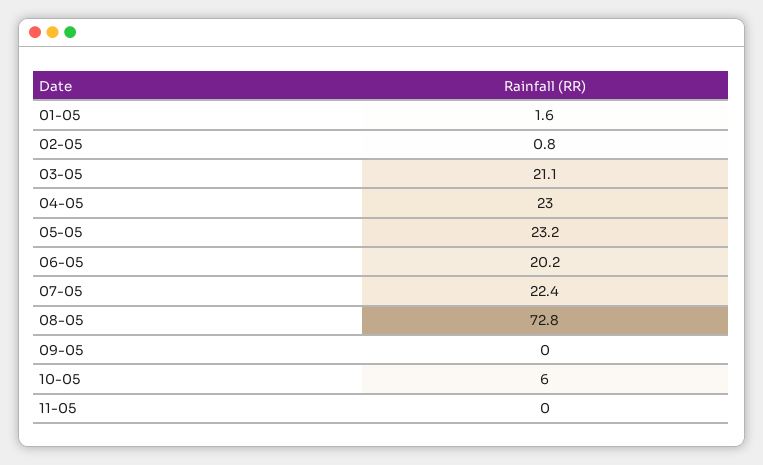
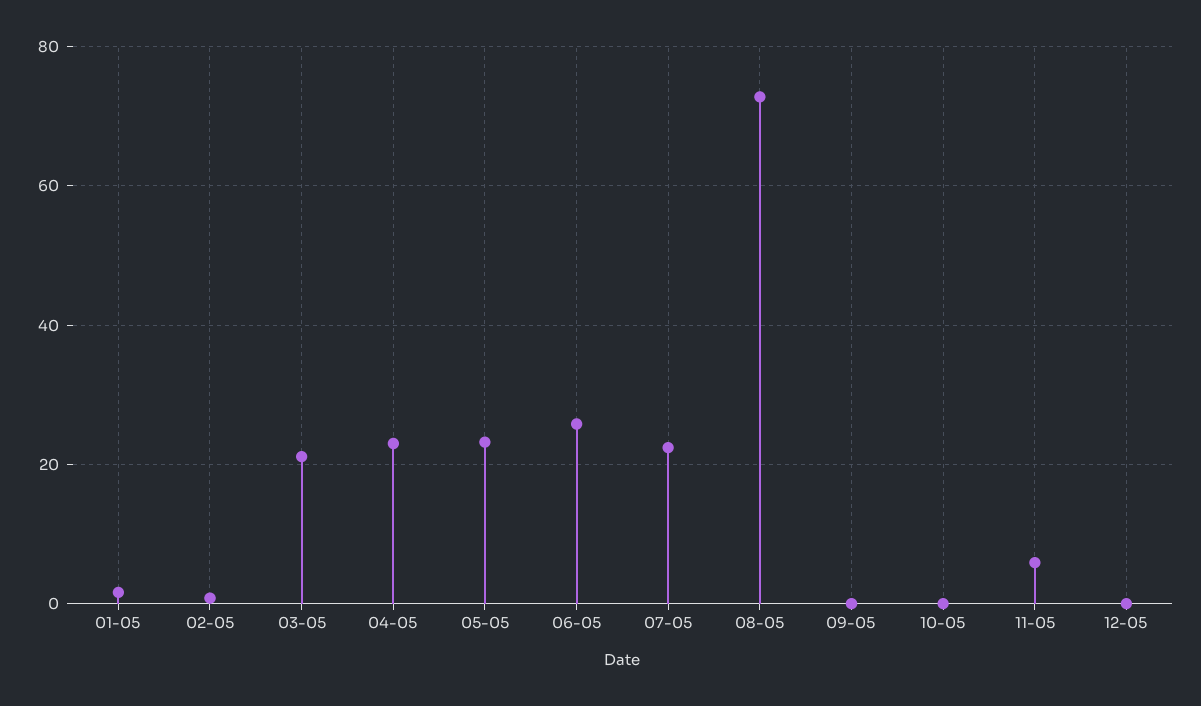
06-05: 20.2 -> 26
10-05: 6 -> 0
11-05: 0 -> 6
12-05: none -> 0

